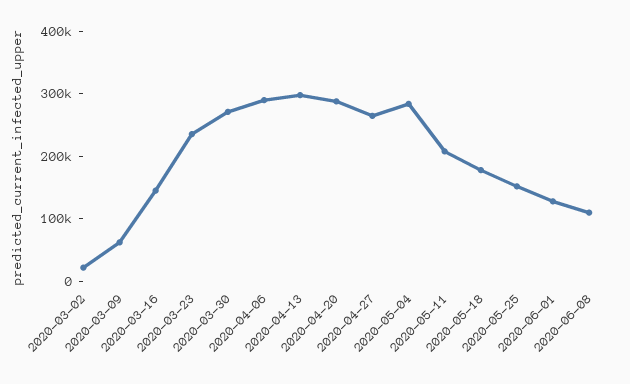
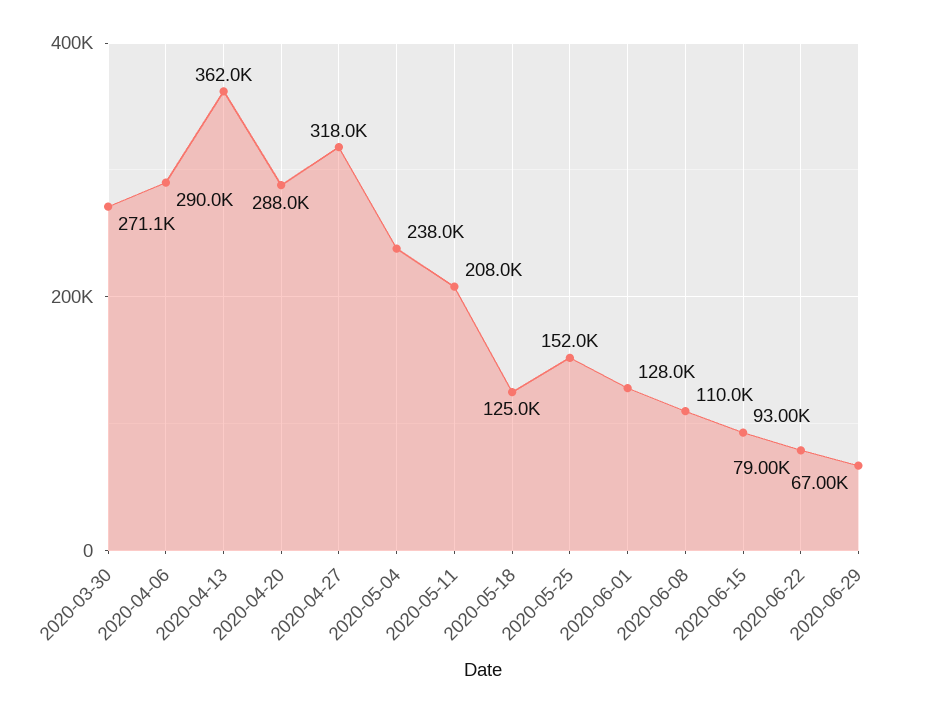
2020-03-02: 20000 -> none
2020-03-09: 60000 -> none
2020-03-16: 140000 -> none
2020-03-23: 240000 -> none
2020-04-13: 300000 -> 362000
2020-04-27: 260000 -> 318000
2020-05-04: 280000 -> 238000
2020-05-18: 180000 -> 125000
2020-06-15: none -> 93000
2020-06-22: none -> 79000
2020-06-29: none -> 67000

